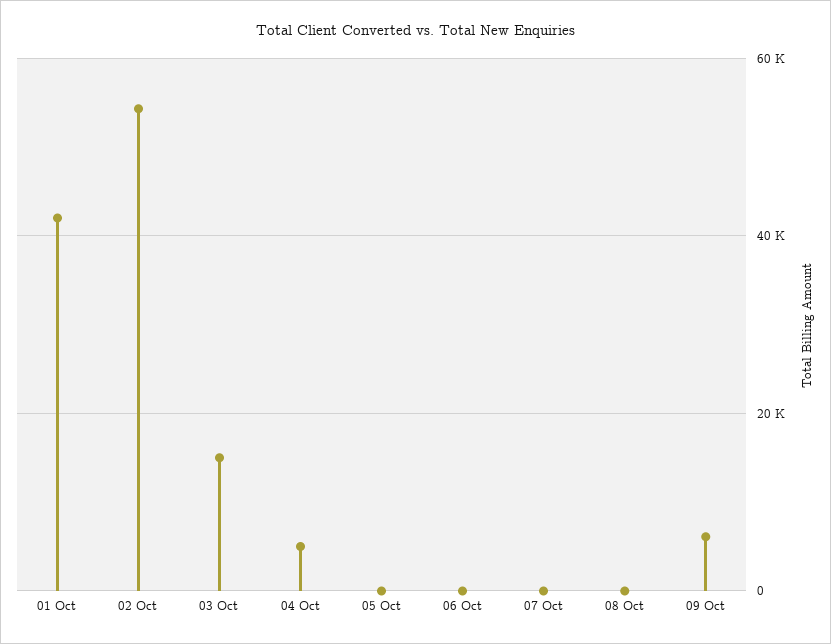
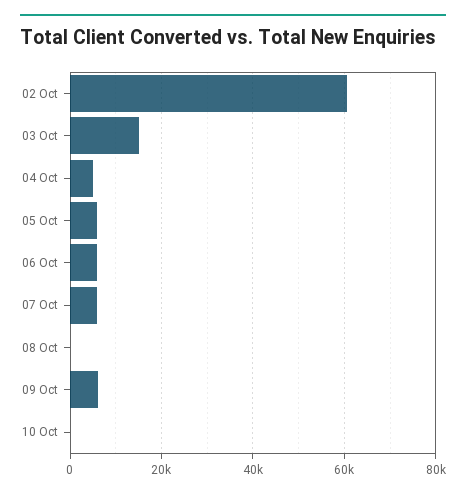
01 Oct: 42000 -> none
02 Oct: 54000 -> 60000
05 Oct: 0 -> 6000
06 Oct: 0 -> 6000
07 Oct: 0 -> 6000
10 Oct: none -> 0

